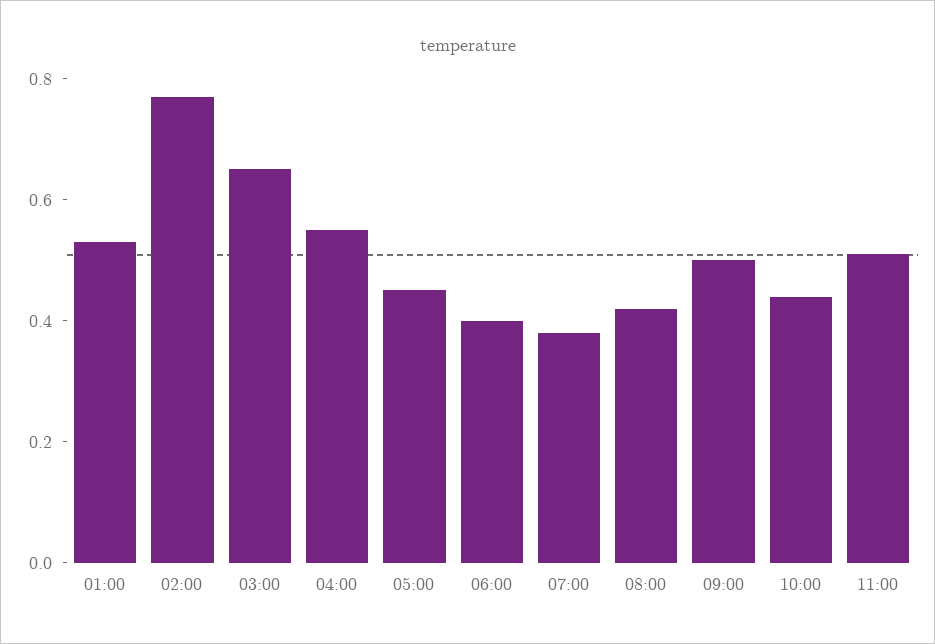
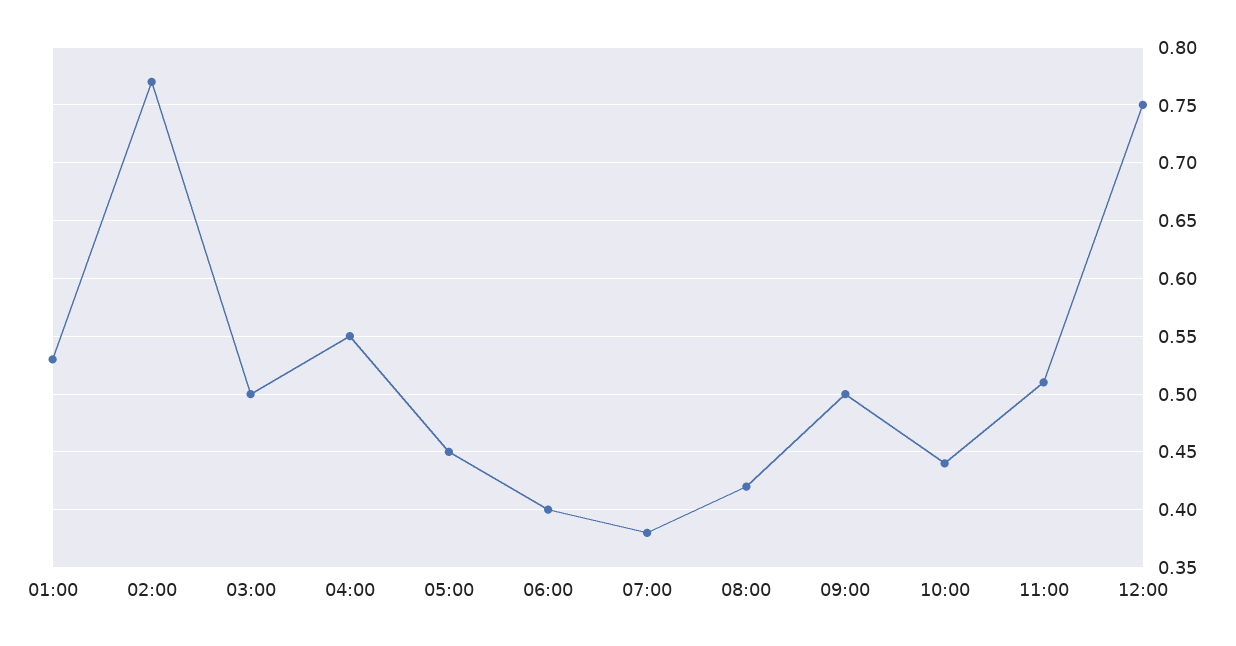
03:00: 0.65 -> 0.5
12:00: none -> 0.75

